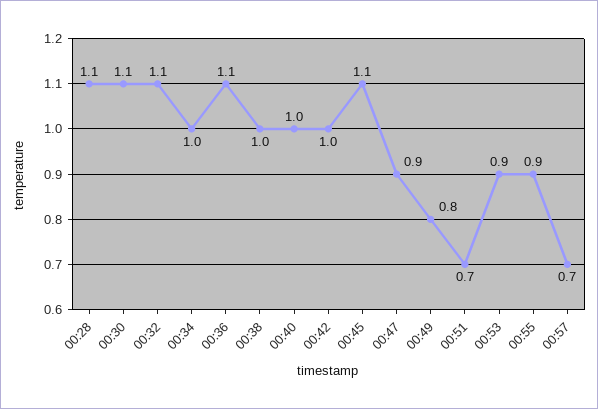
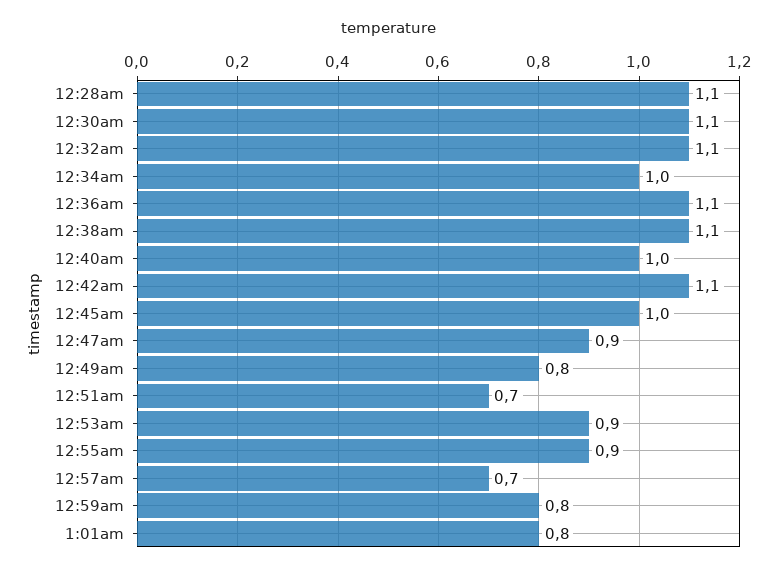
00:38: 1 -> 1.1
00:42: 1 -> 1.1
00:45: 1.1 -> 1
12:59am: none -> 0.8
1:01am: none -> 0.8

